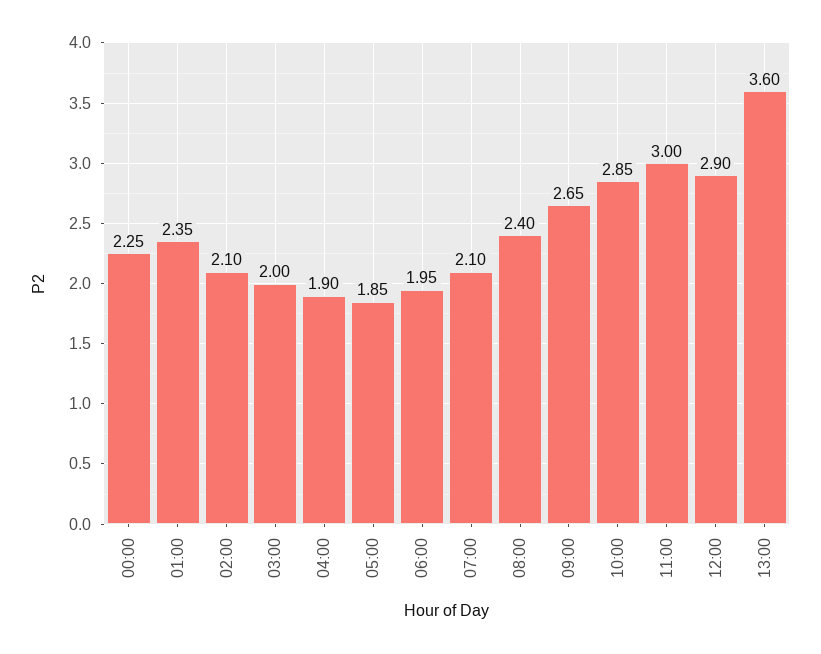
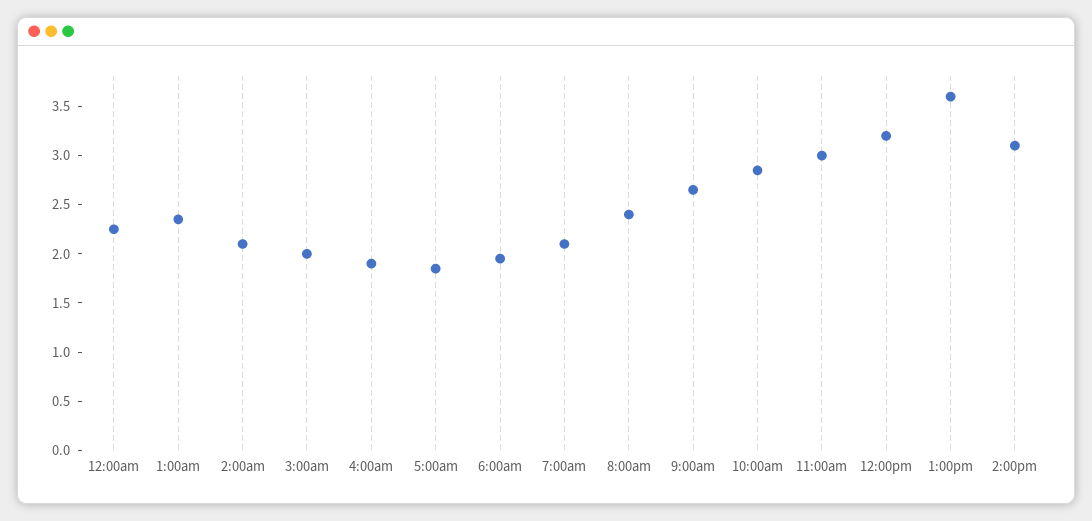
12:00: 2.9 -> 3.2
2:00pm: none -> 3.1

